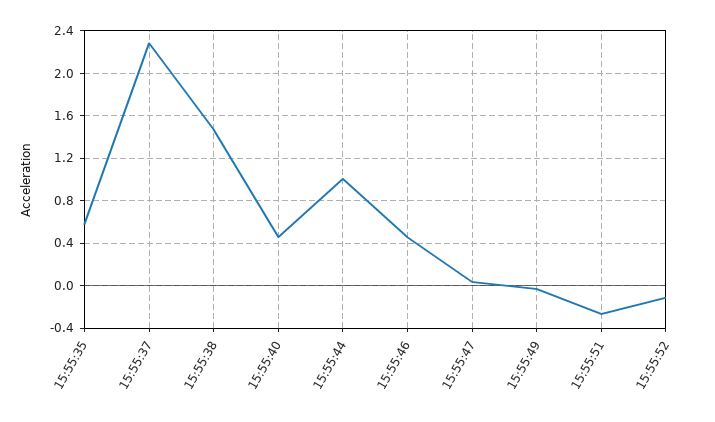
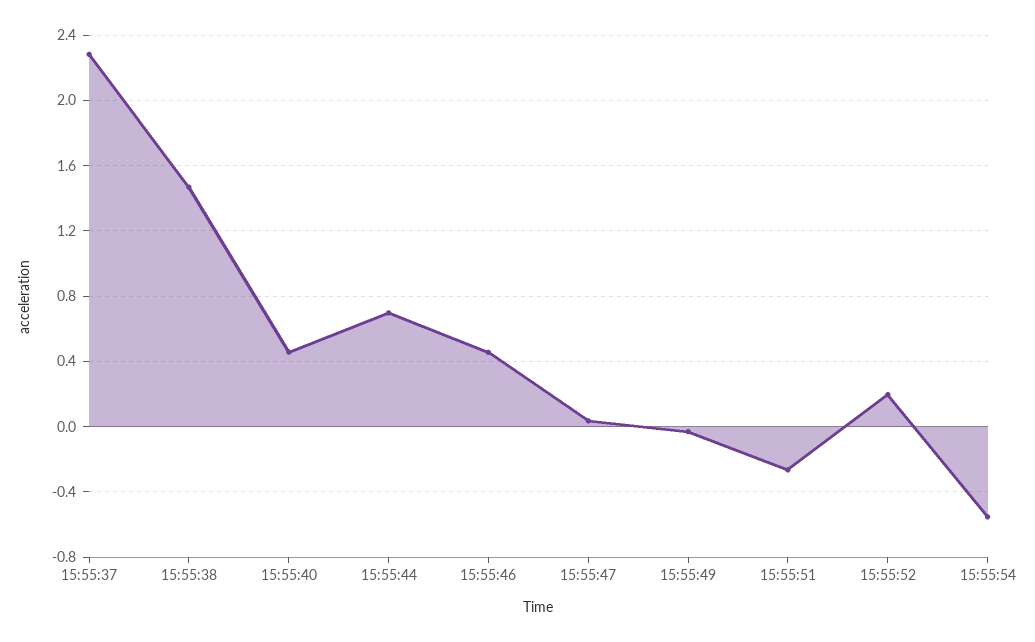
15:55:35: 0.6 -> none
15:55:44: 1 -> 0.7
15:55:52: -0.1 -> 0.2
15:55:54: none -> -0.55

